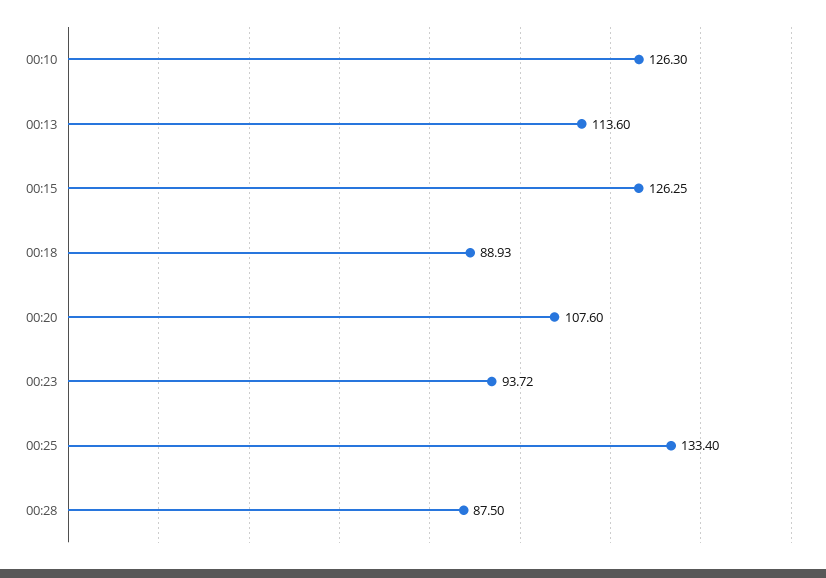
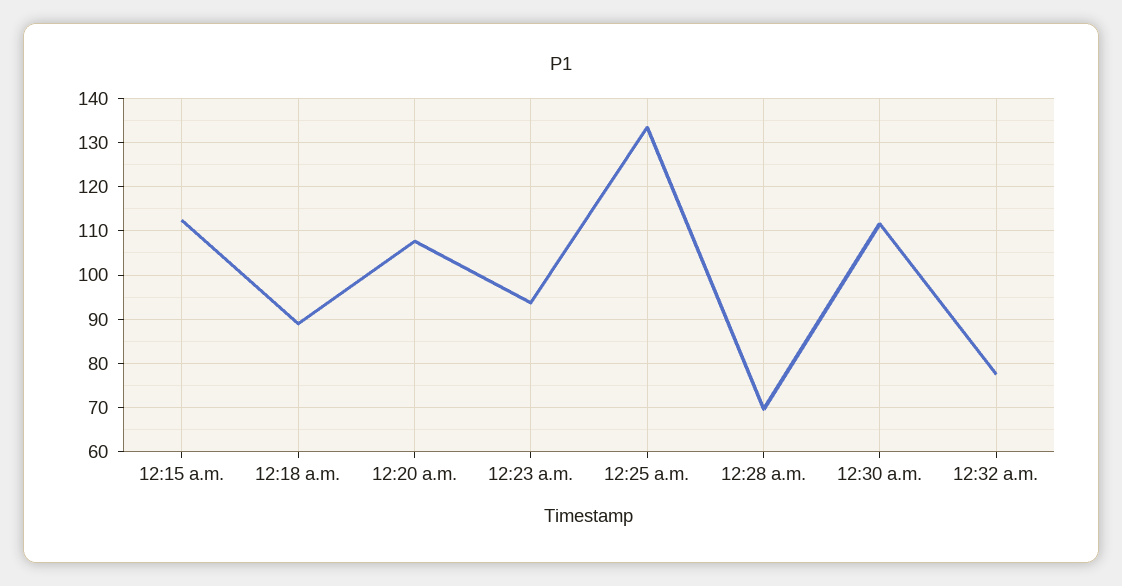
00:10: 126.3 -> none
00:13: 113.6 -> none
00:15: 126.25 -> 112
00:28: 87.5 -> 70
12:30 a.m.: none -> 112
12:32 a.m.: none -> 78

